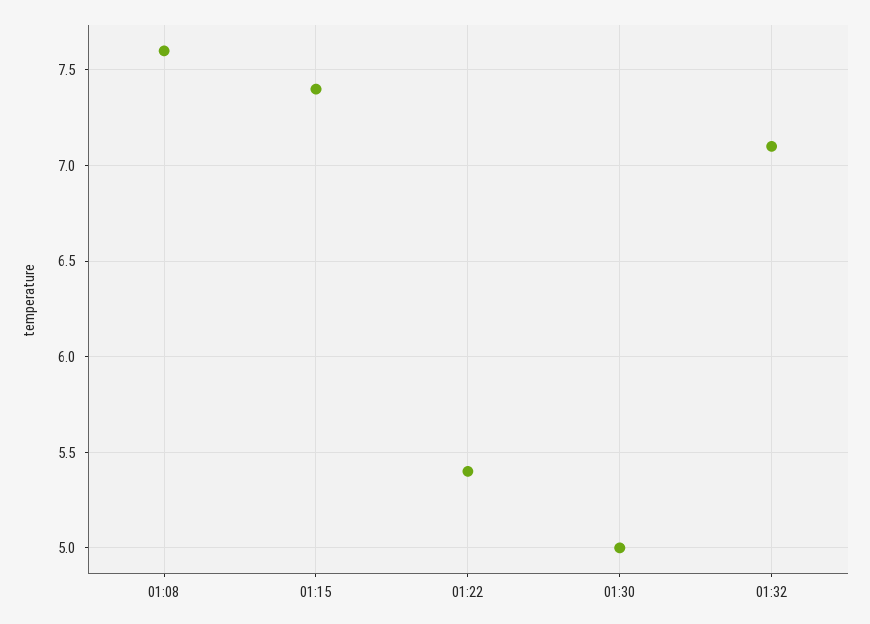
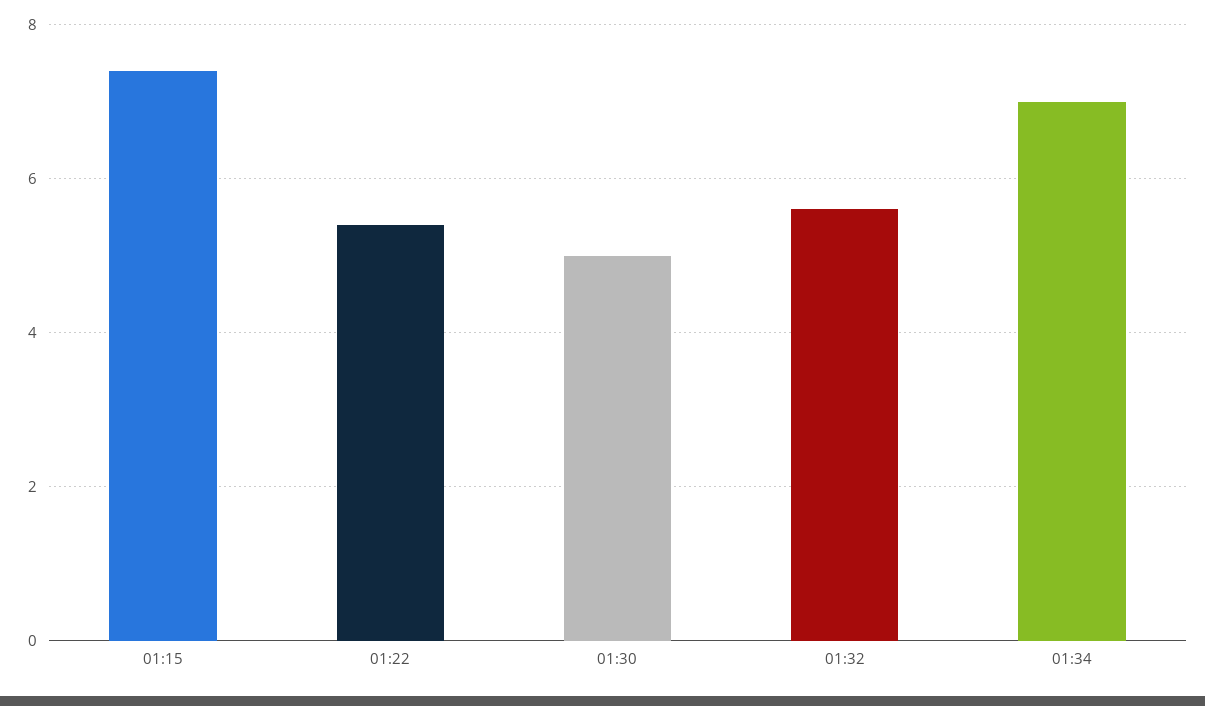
01:08: 7.6 -> none
01:32: 7.1 -> 5.5
01:34: none -> 7

